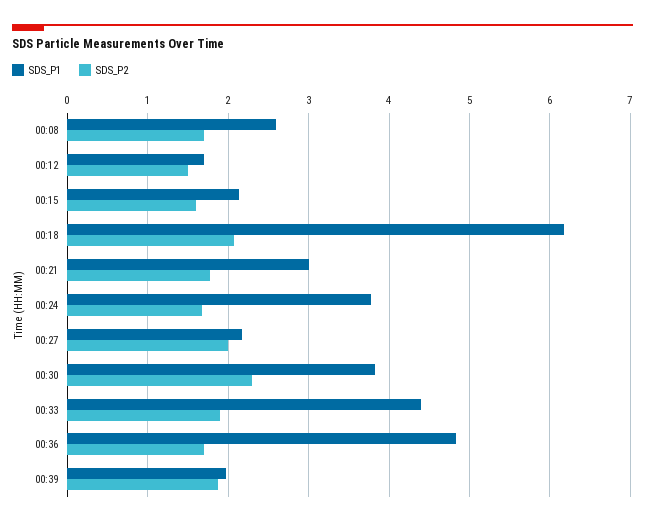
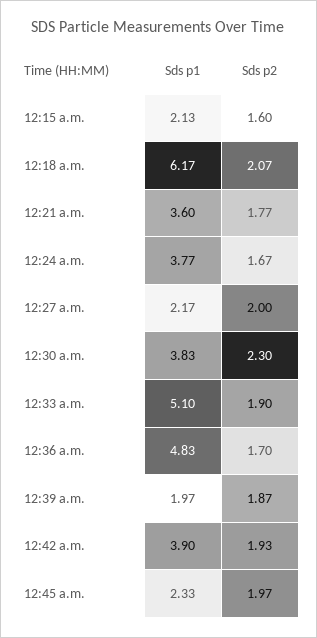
SDS_P1, 00:08: 2.6 -> none
SDS_P2, 00:08: 1.7 -> none
SDS_P1, 00:12: 1.7 -> none
SDS_P2, 00:12: 1.5 -> none
SDS_P1, 00:21: 3 -> 3.6
SDS_P1, 00:33: 4.4 -> 5.1
SDS_P1, 12:42 a.m.: none -> 3.9
SDS_P2, 12:42 a.m.: none -> 1.93
SDS_P1, 12:45 a.m.: none -> 2.33
SDS_P2, 12:45 a.m.: none -> 1.97

